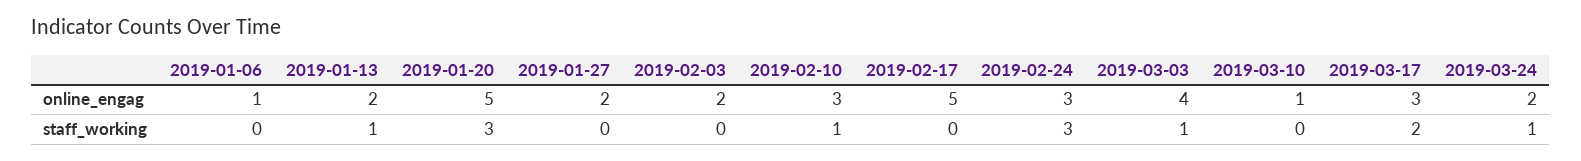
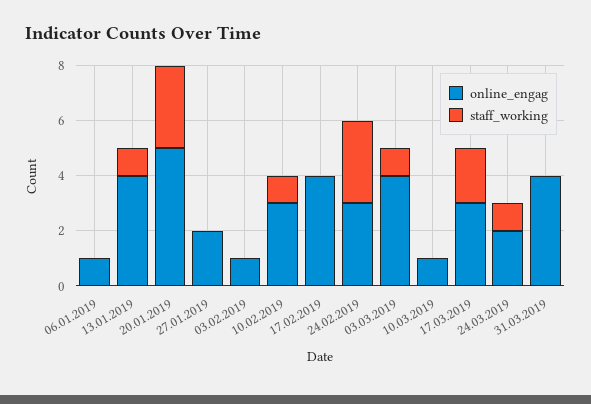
online_engag, 2019-01-13: 2 -> 4
online_engag, 2019-02-03: 2 -> 1
online_engag, 2019-02-17: 5 -> 4
online_engag, 31.03.2019: none -> 4
staff_working, 31.03.2019: none -> 0

